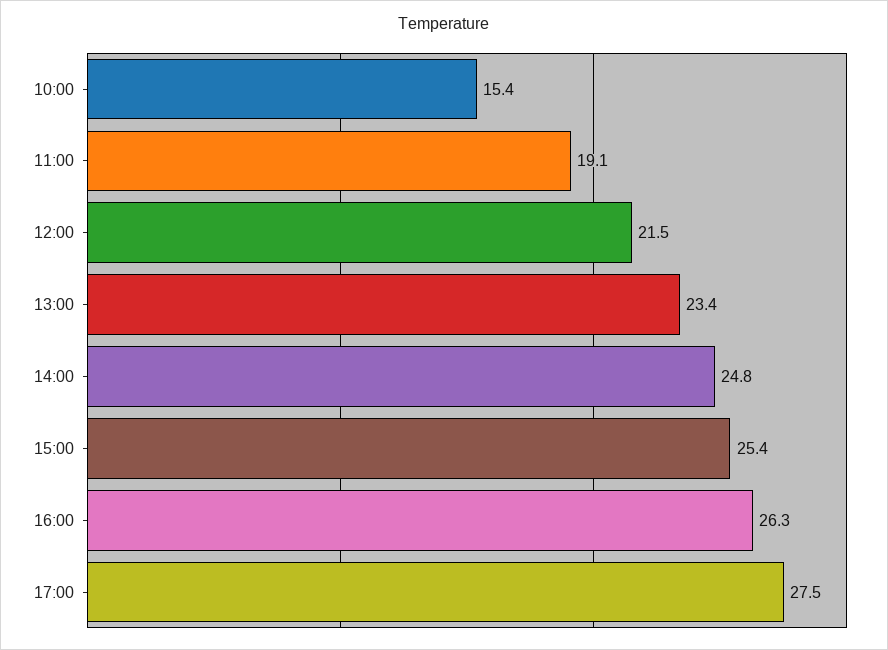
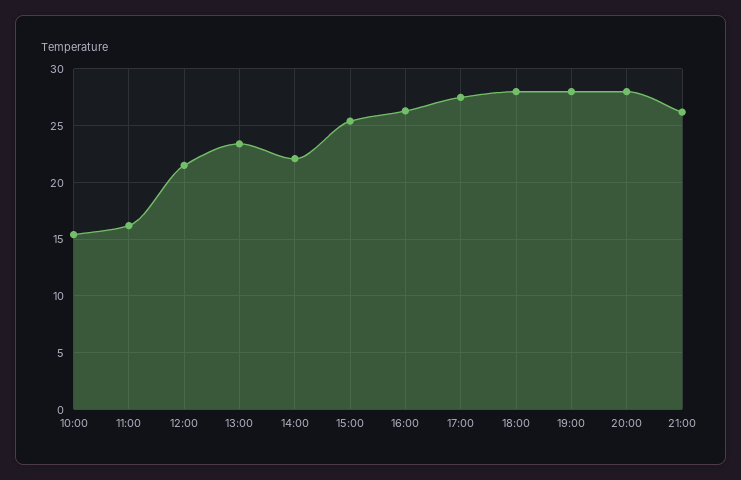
11:00: 19.1 -> 16
14:00: 24.8 -> 22
18:00: none -> 28
19:00: none -> 28
20:00: none -> 28
21:00: none -> 26

